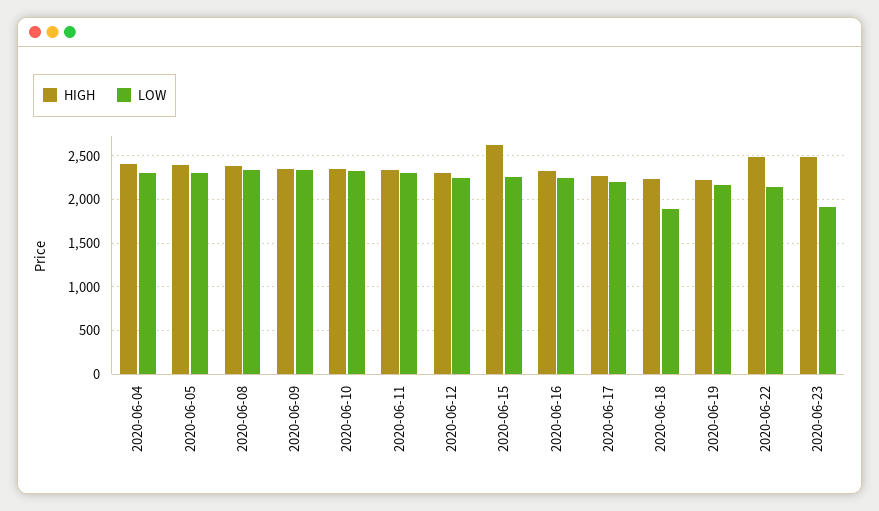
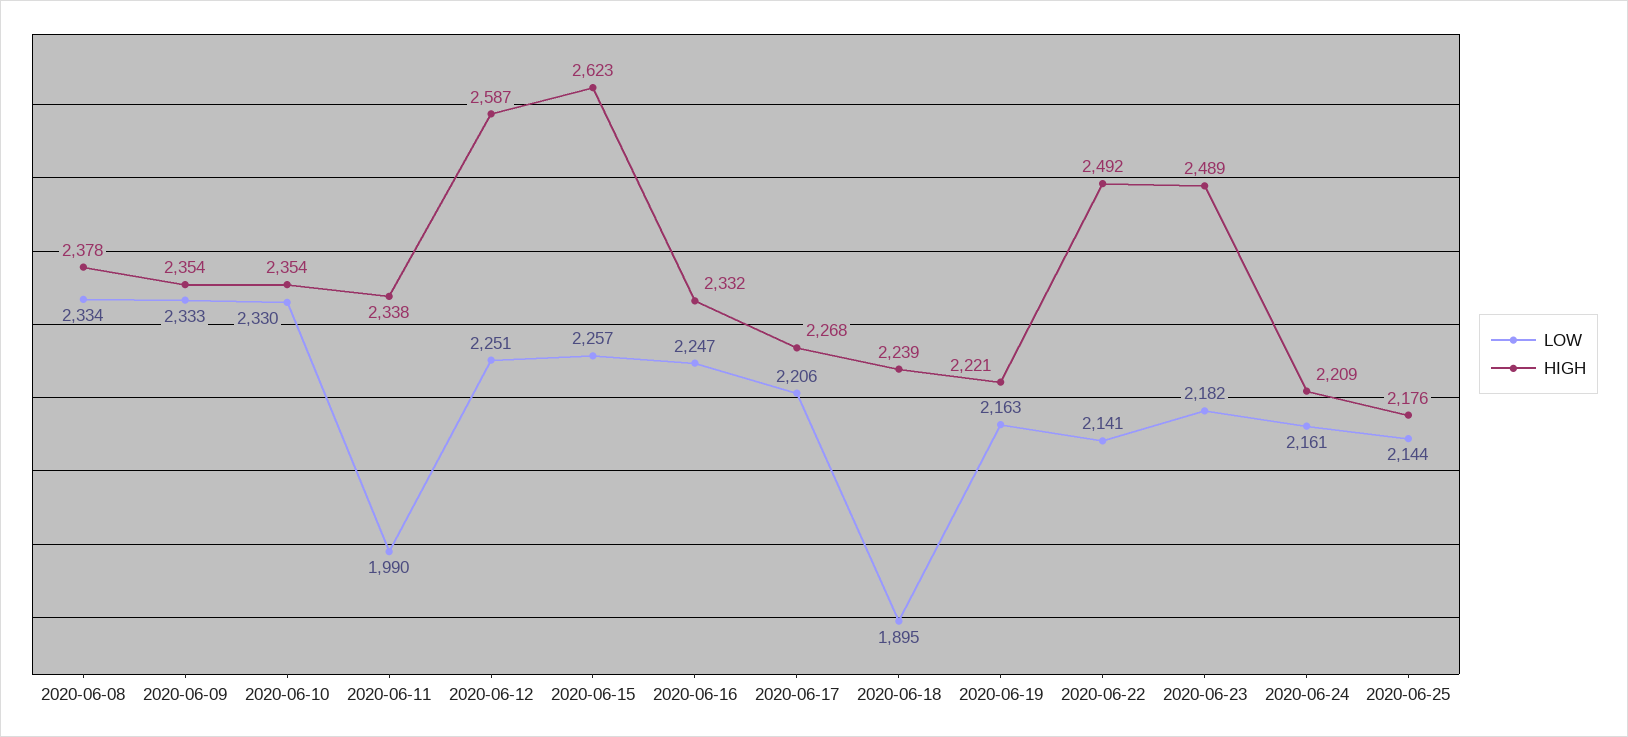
HIGH, 2020-06-04: 2400 -> none
LOW, 2020-06-04: 2300 -> none
HIGH, 2020-06-05: 2400 -> none
LOW, 2020-06-05: 2300 -> none
LOW, 2020-06-11: 2300 -> 1990
HIGH, 2020-06-12: 2300 -> 2587
LOW, 2020-06-23: 1900 -> 2182
LOW, 2020-06-24: none -> 2161
HIGH, 2020-06-24: none -> 2209
LOW, 2020-06-25: none -> 2144
HIGH, 2020-06-25: none -> 2176

